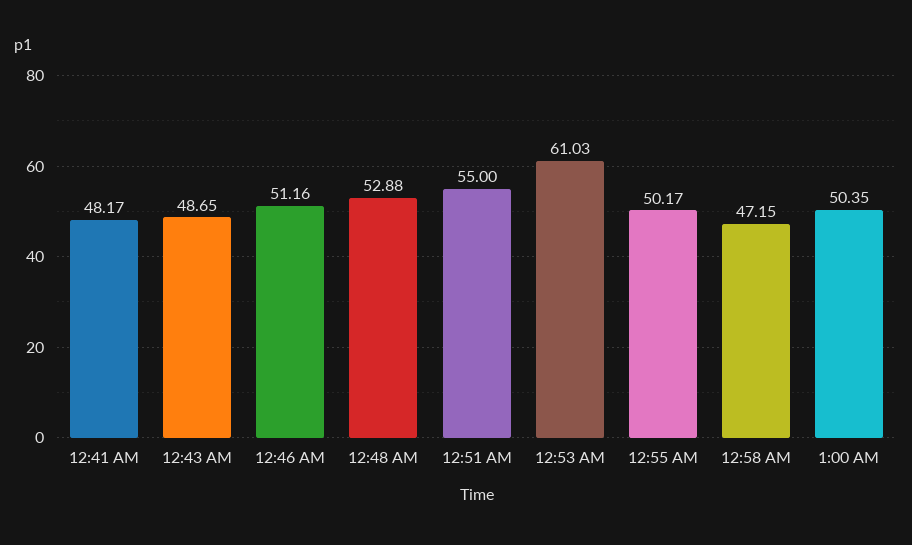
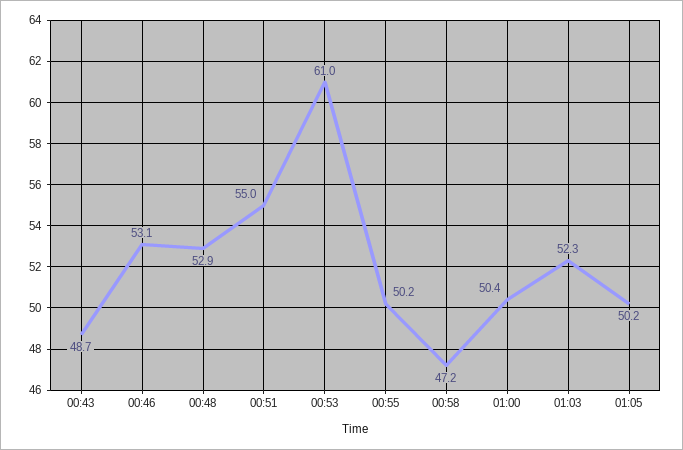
12:41 AM: 48.17 -> none
12:46 AM: 51.16 -> 53.1
01:03: none -> 52.3
01:05: none -> 50.2

